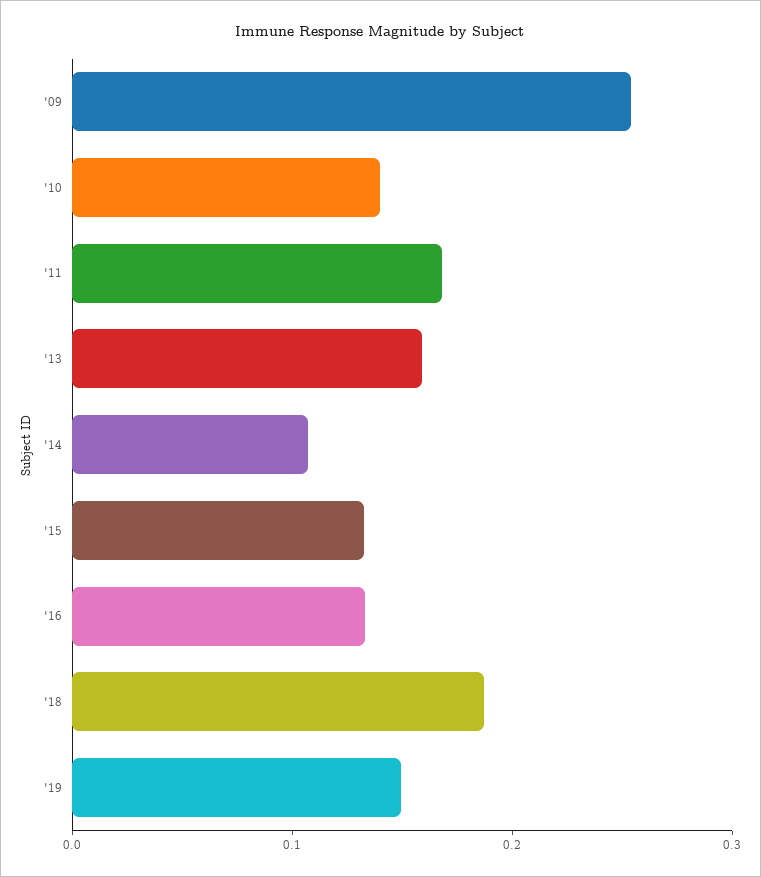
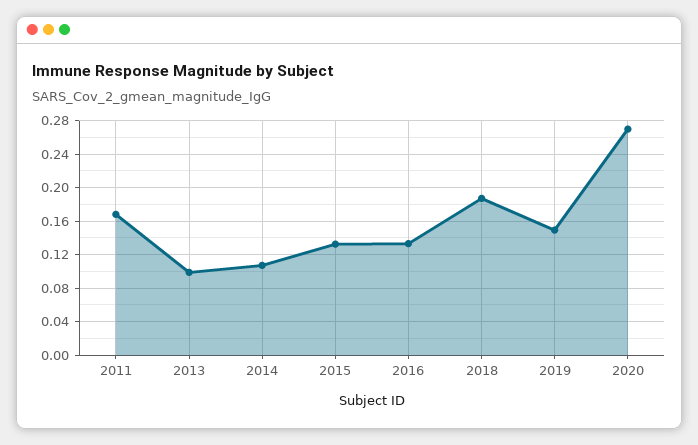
'09: 0.26 -> none
'10: 0.14 -> none
'13: 0.16 -> 0.1
2020: none -> 0.27

